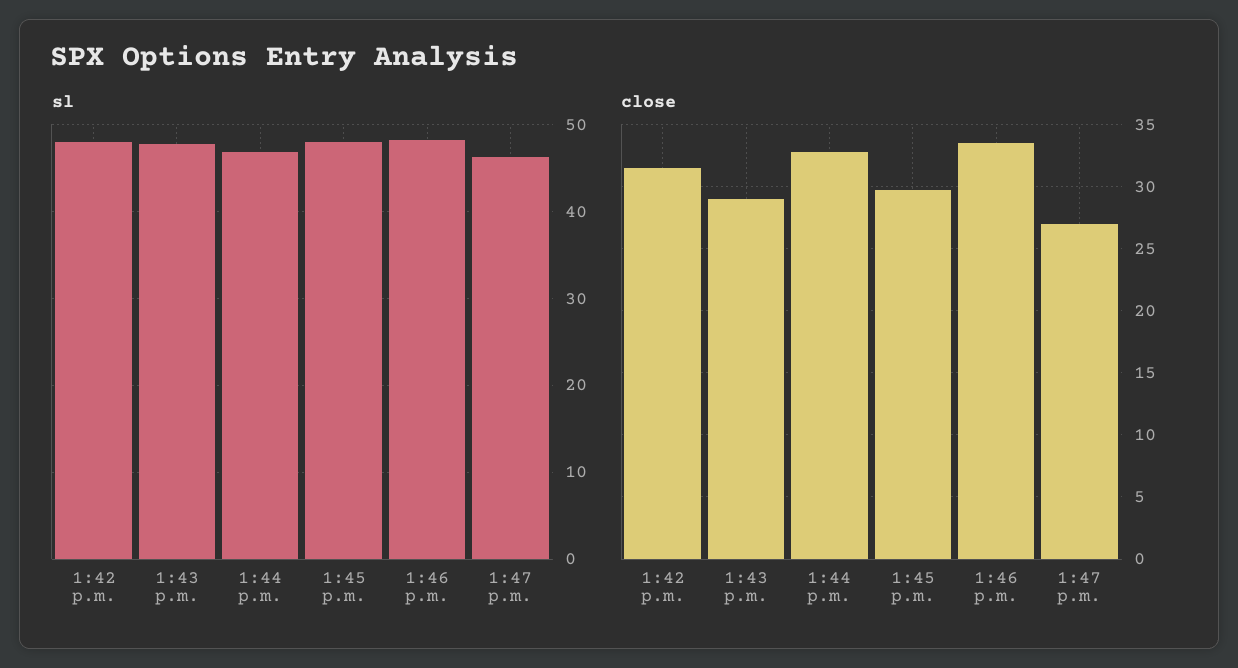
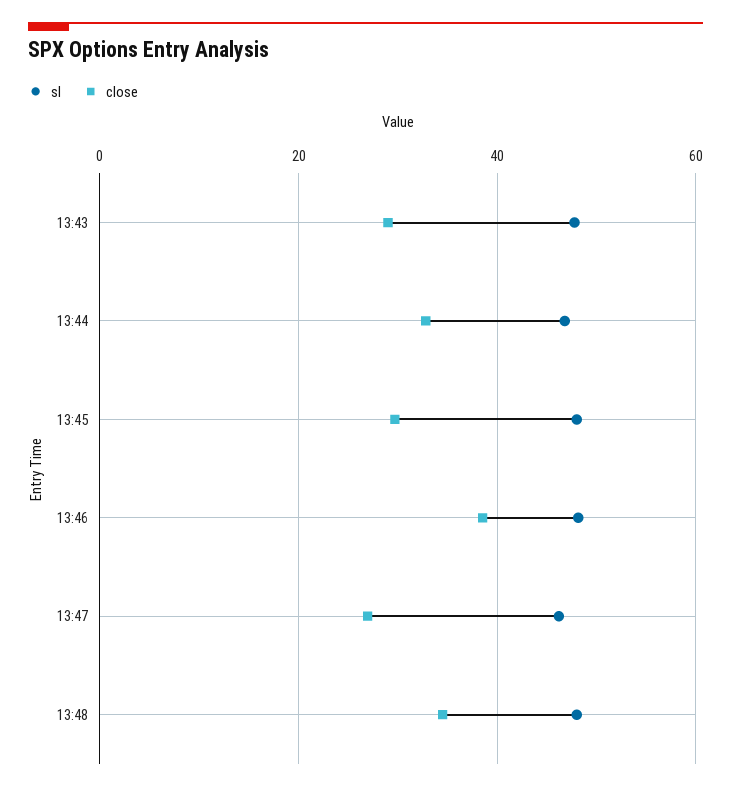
sl, 1:42 p.m.: 48 -> none
close, 1:42 p.m.: 31.5 -> none
close, 1:46 p.m.: 33.5 -> 38
sl, 13:48: none -> 48
close, 13:48: none -> 34

